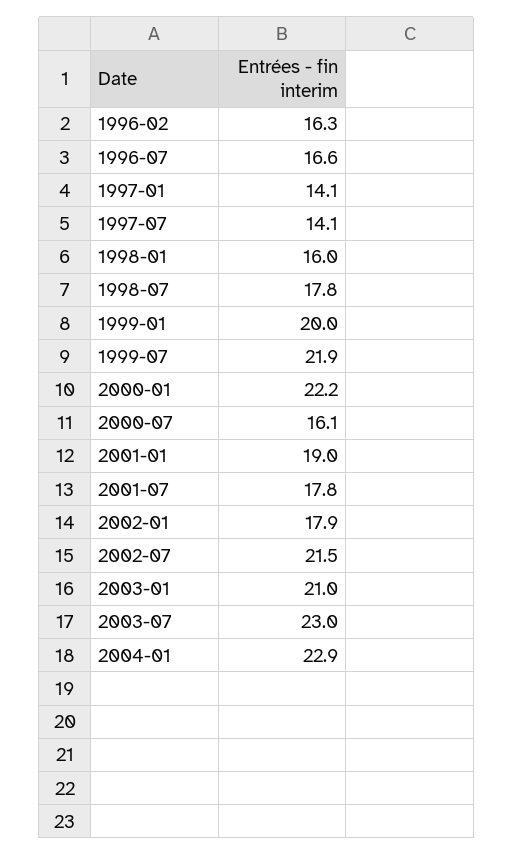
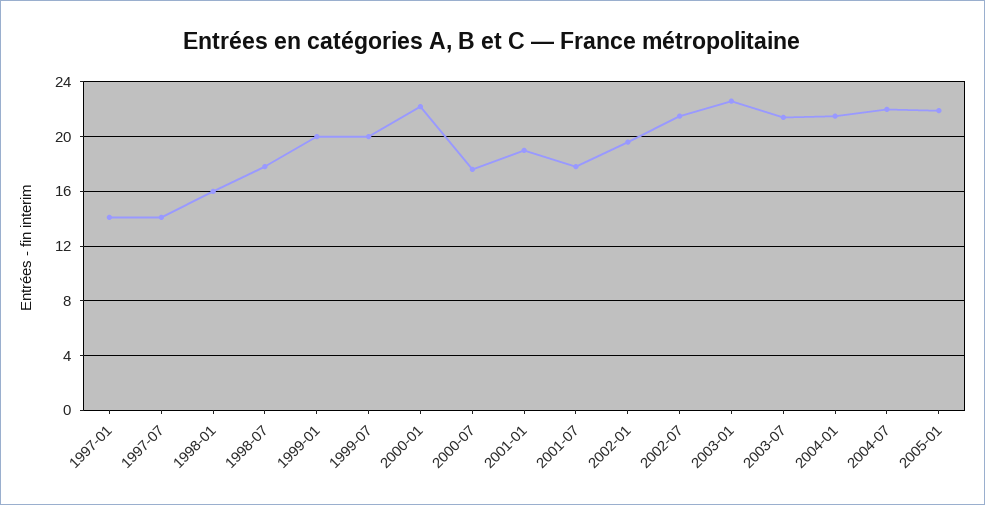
1996-02: 16.3 -> none
1996-07: 16.6 -> none
1999-07: 21.9 -> 20
2000-07: 16.1 -> 17.5
2002-01: 17.9 -> 19.5
2003-01: 21 -> 22.5
2003-07: 23 -> 21.5
2004-01: 22.9 -> 21.5
2004-07: none -> 22
2005-01: none -> 22

